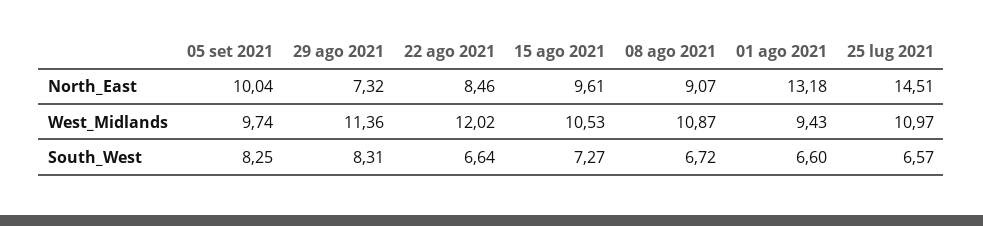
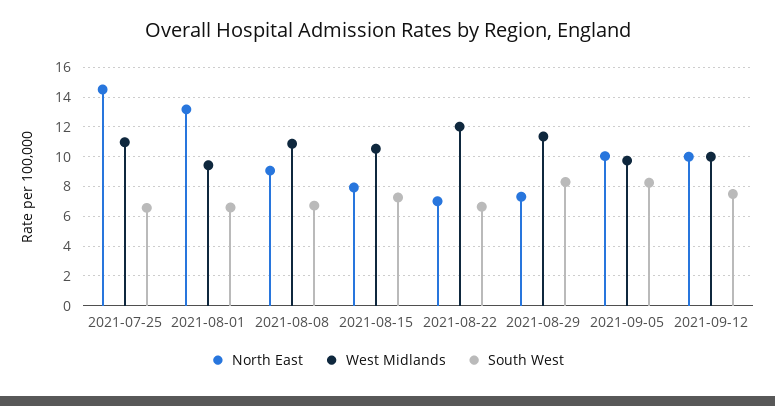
North_East, 22 ago 2021: 8.46 -> 7
North_East, 15 ago 2021: 9.61 -> 8
North_East, 2021-09-12: none -> 10
West_Midlands, 2021-09-12: none -> 10
South_West, 2021-09-12: none -> 7.5

